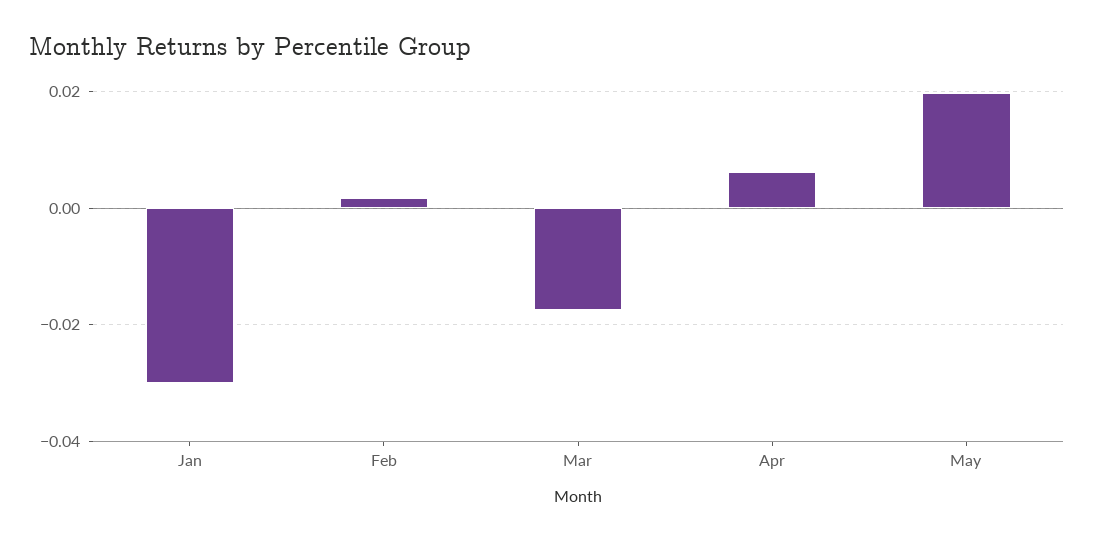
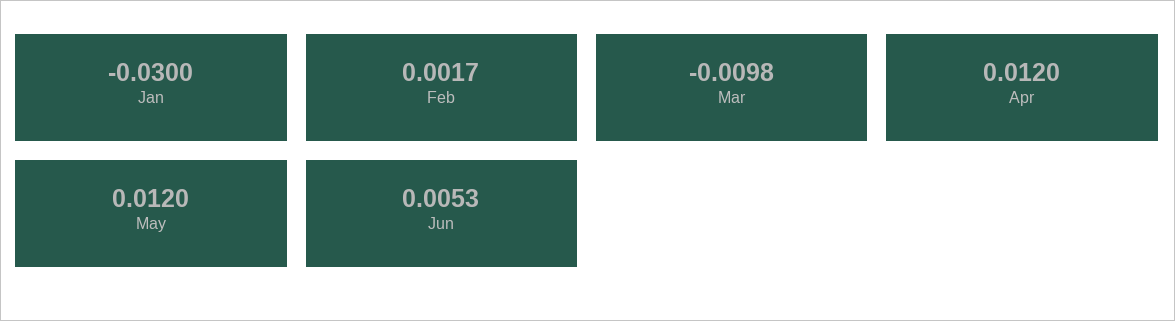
Mar: -0.018 -> -0.0098
Apr: 0.006 -> 0.012
May: 0.02 -> 0.012
Jun: none -> 0.0053

